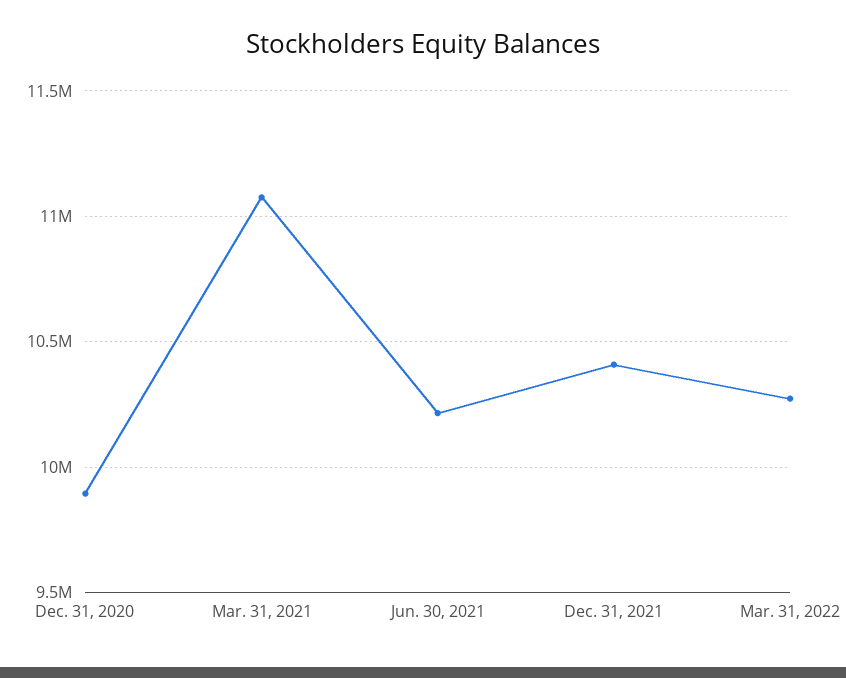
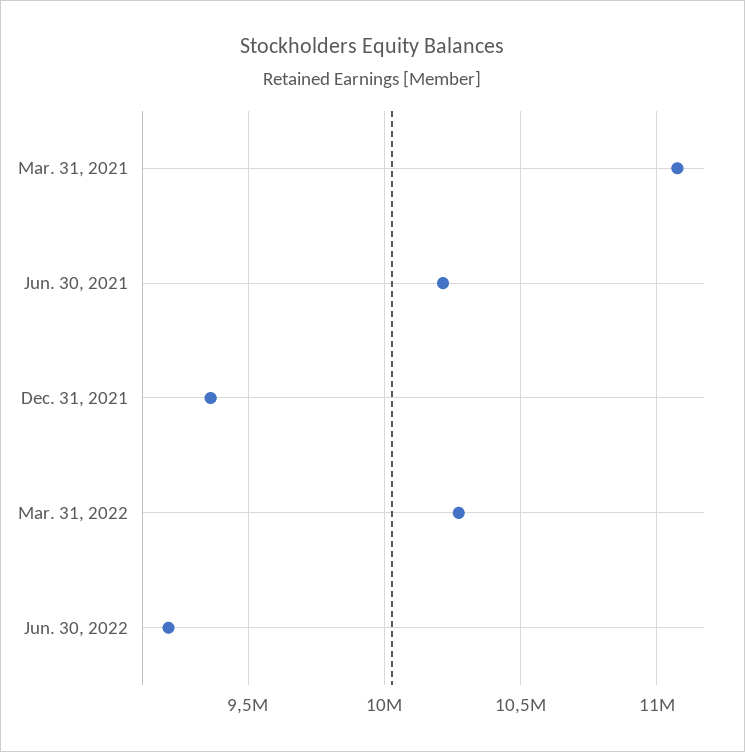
Dec. 31, 2020: 9900000 -> none
Dec. 31, 2021: 10400000 -> 9350000
Jun. 30, 2022: none -> 9200000

